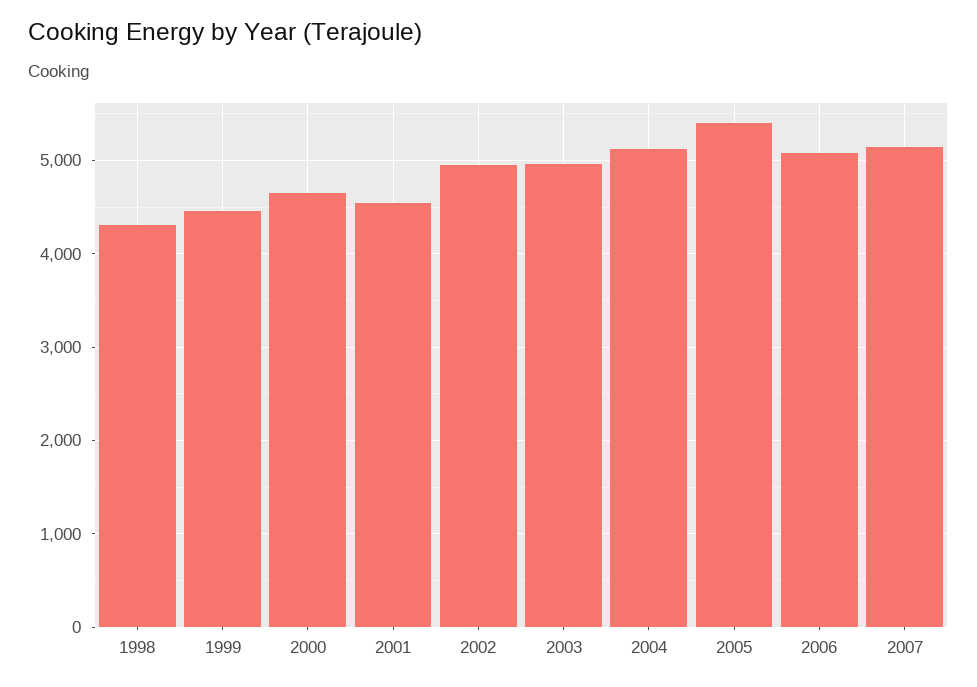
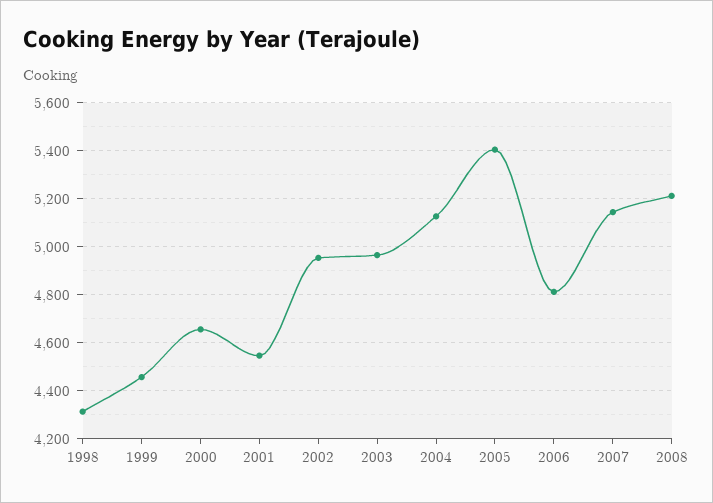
2006: 5100 -> 4800
2008: none -> 5200

